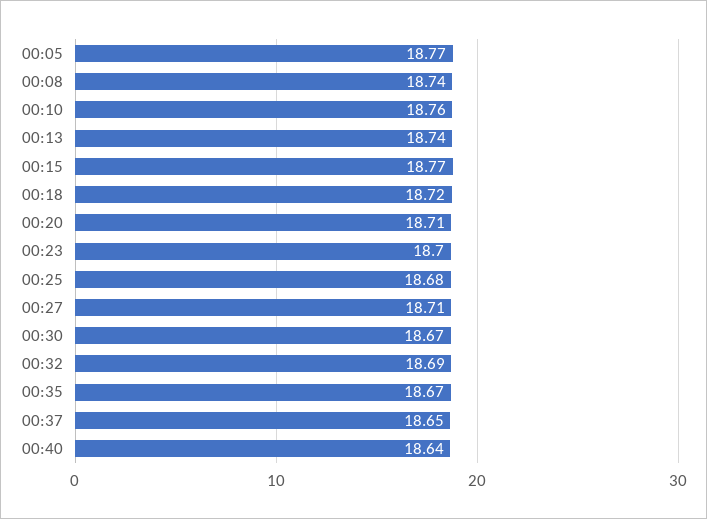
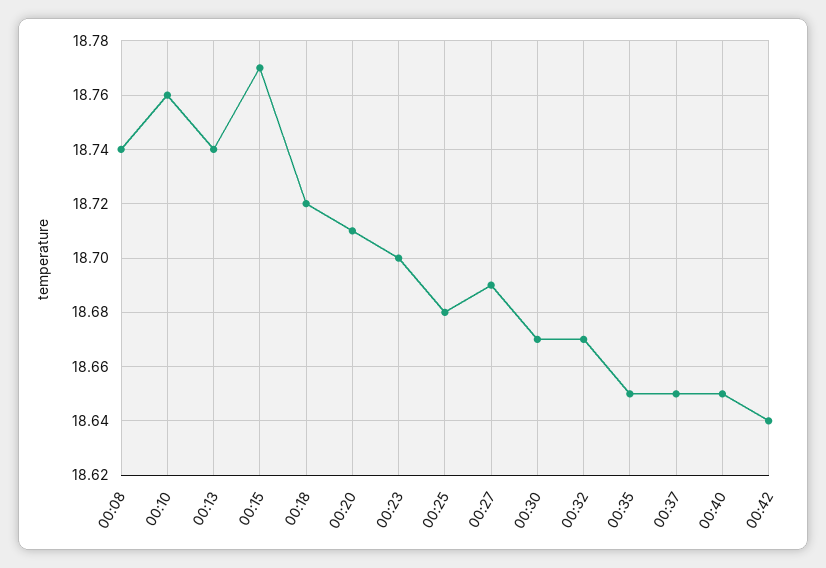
00:05: 18.77 -> none
00:27: 18.71 -> 18.69
00:32: 18.69 -> 18.67
00:35: 18.67 -> 18.65
00:40: 18.64 -> 18.65
00:42: none -> 18.64

